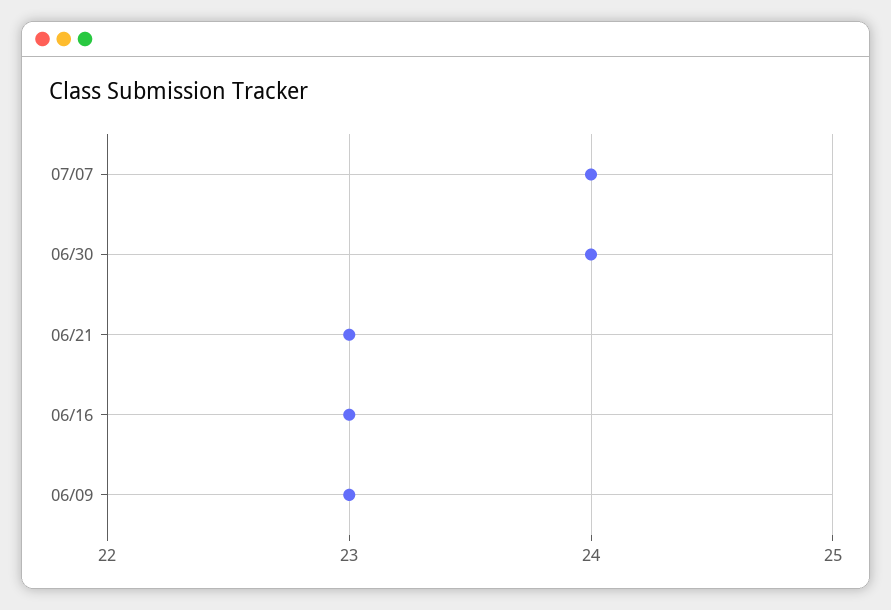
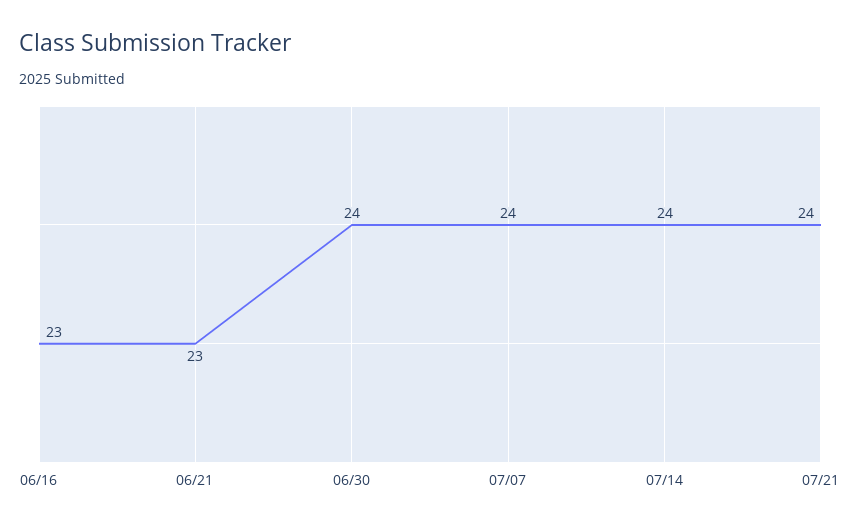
06/09: 23 -> none
07/14: none -> 24
07/21: none -> 24

